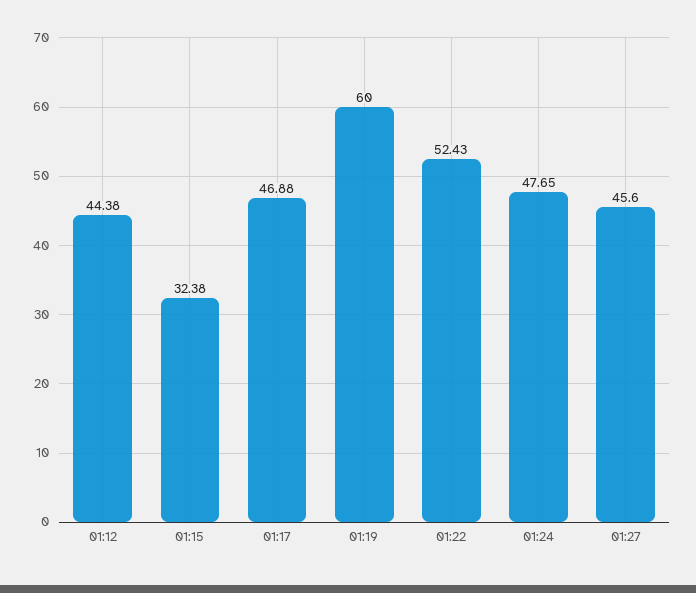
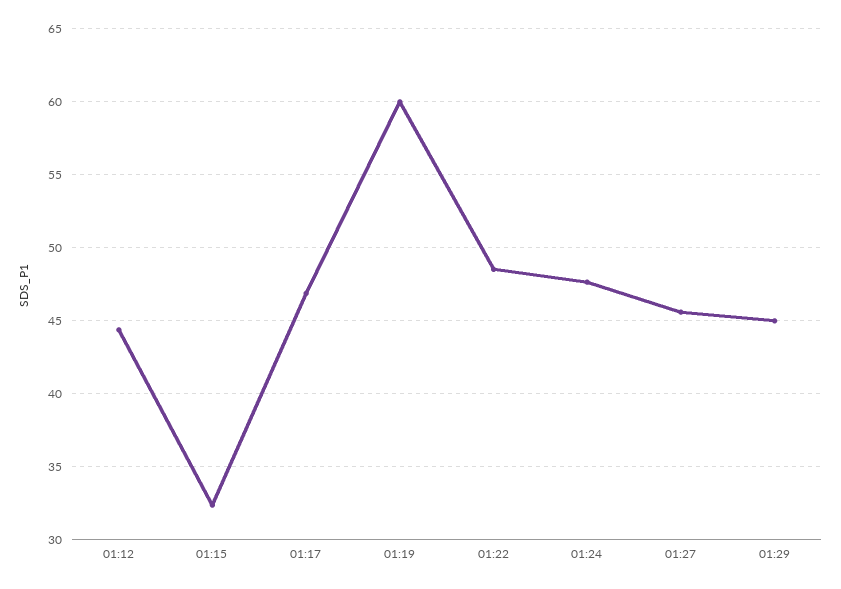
01:22: 52.43 -> 48.5
01:29: none -> 45

